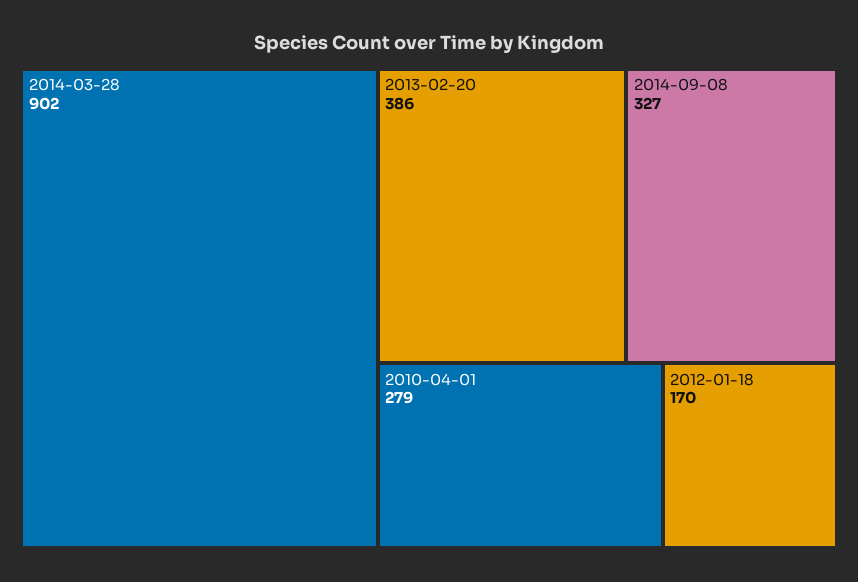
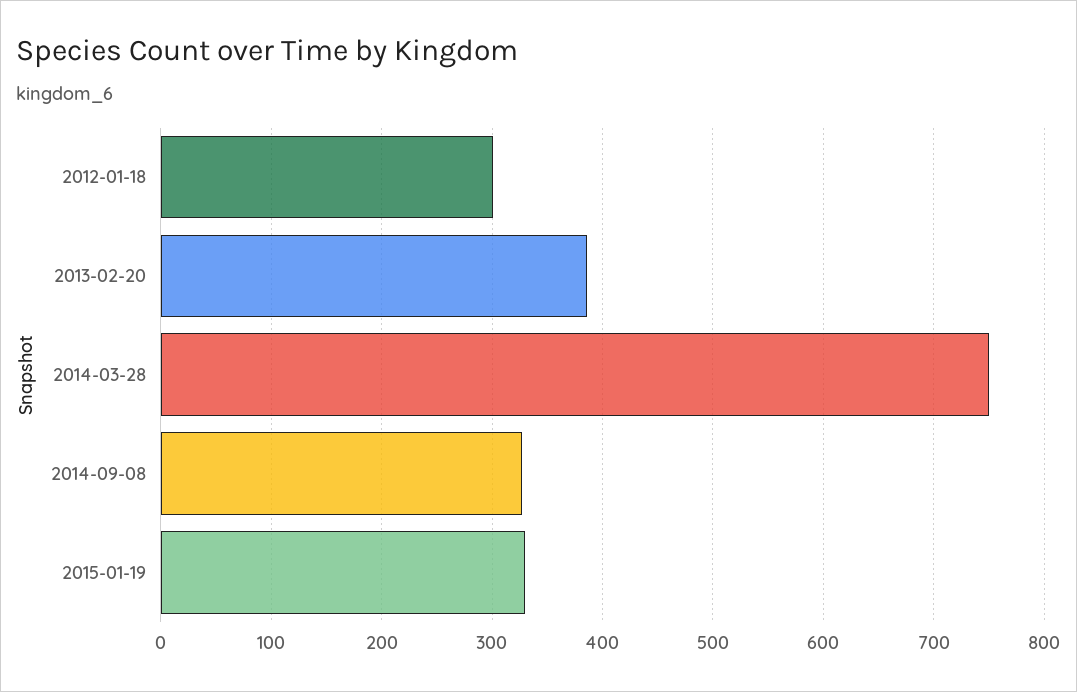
2014-03-28: 902 -> 750
2010-04-01: 279 -> none
2012-01-18: 170 -> 300
2015-01-19: none -> 330

